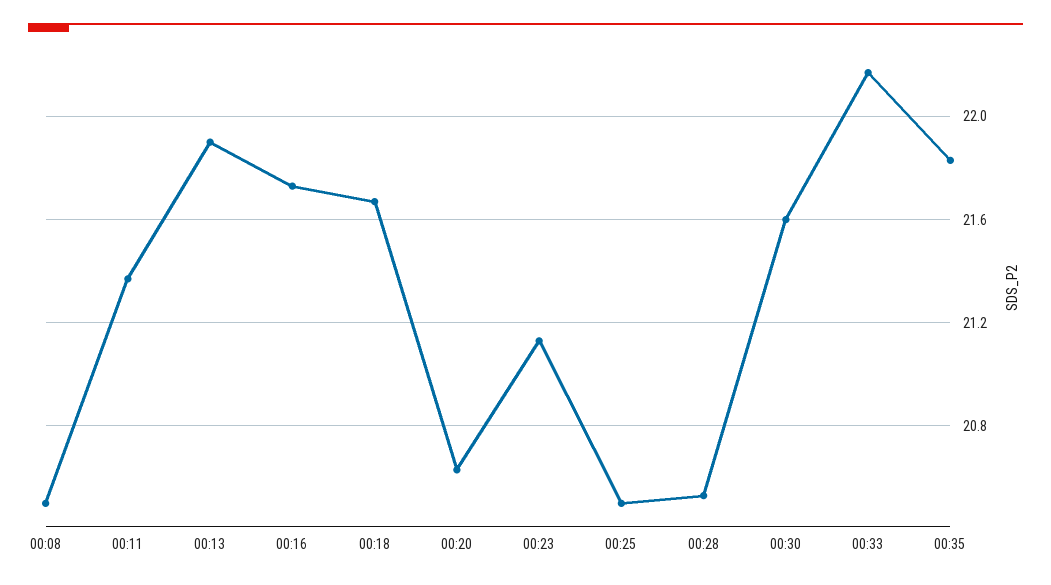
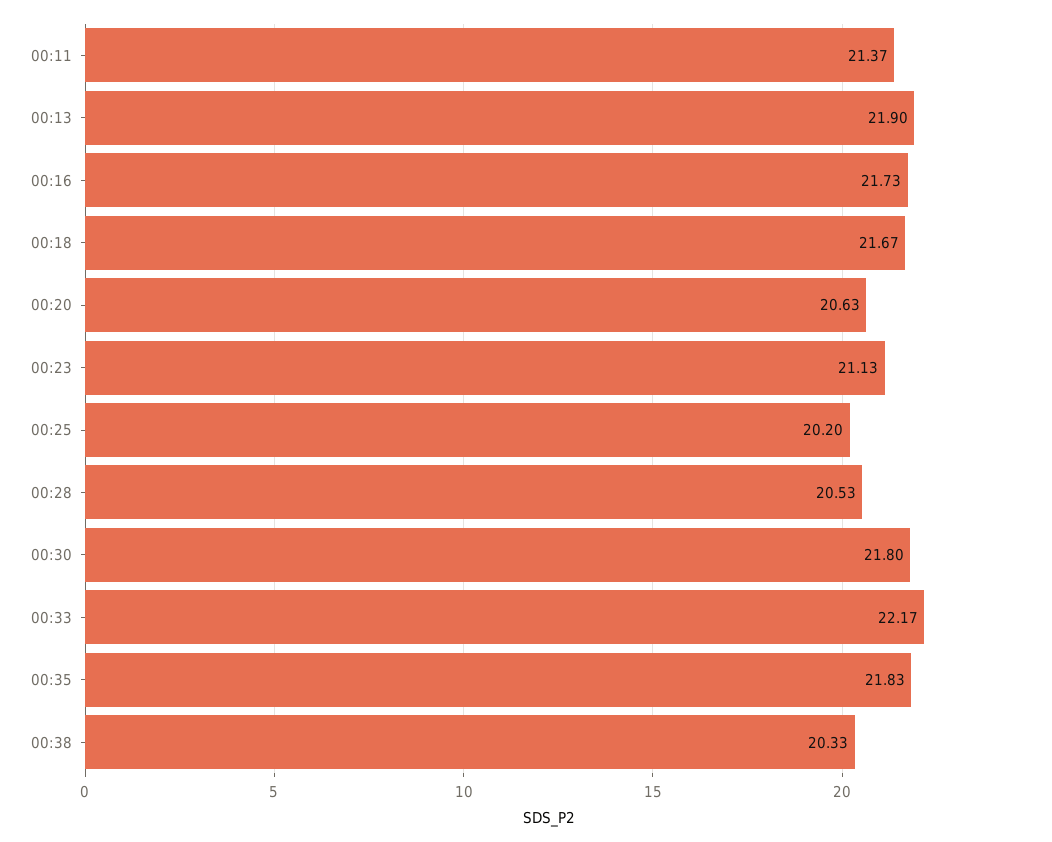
00:08: 20.5 -> none
00:25: 20.5 -> 20.2
00:30: 21.6 -> 21.8
00:38: none -> 20.33

